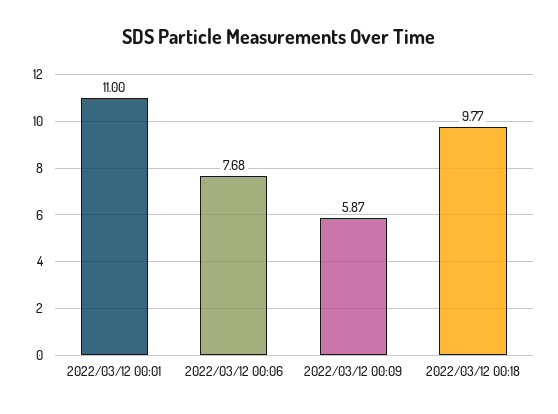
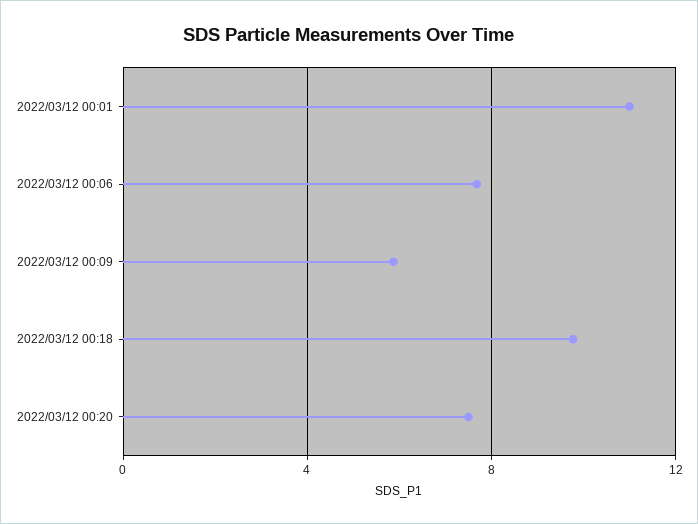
2022/03/12 00:20: none -> 7.5

